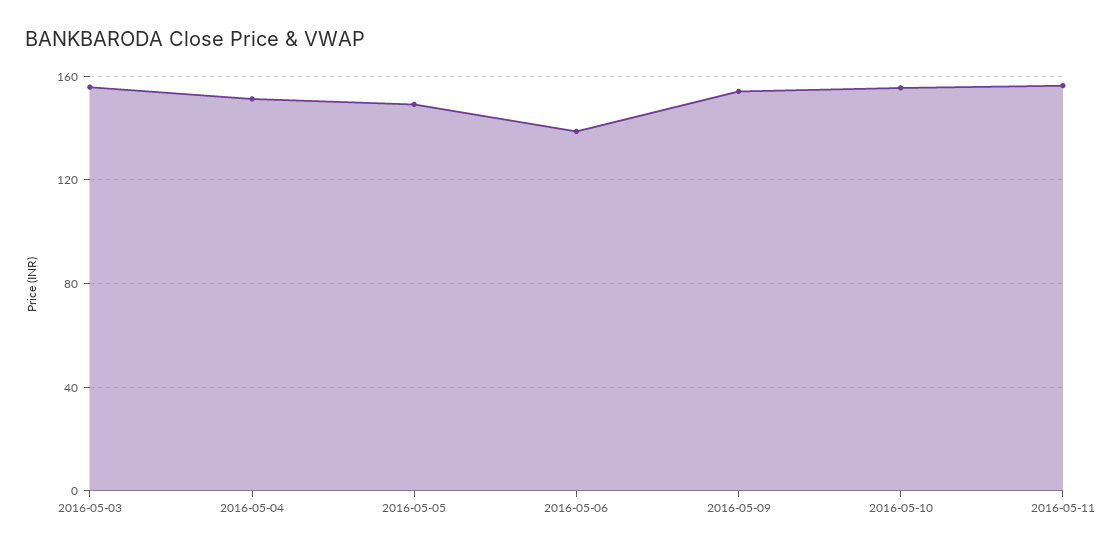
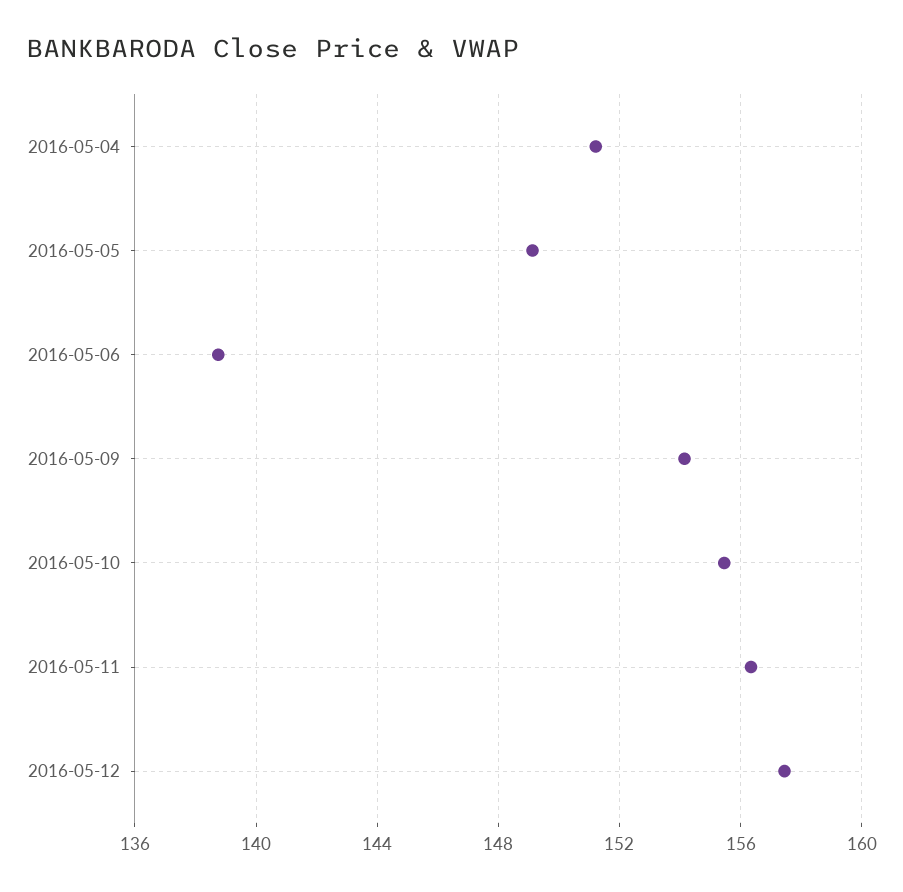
2016-05-03: 155 -> none
2016-05-12: none -> 157.5

